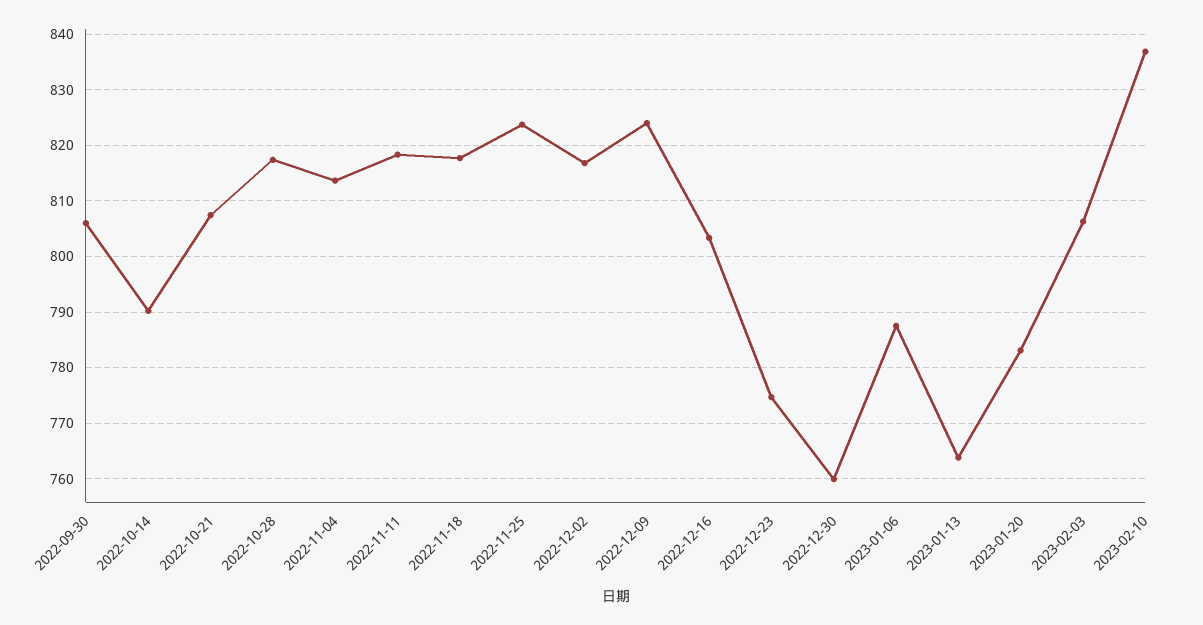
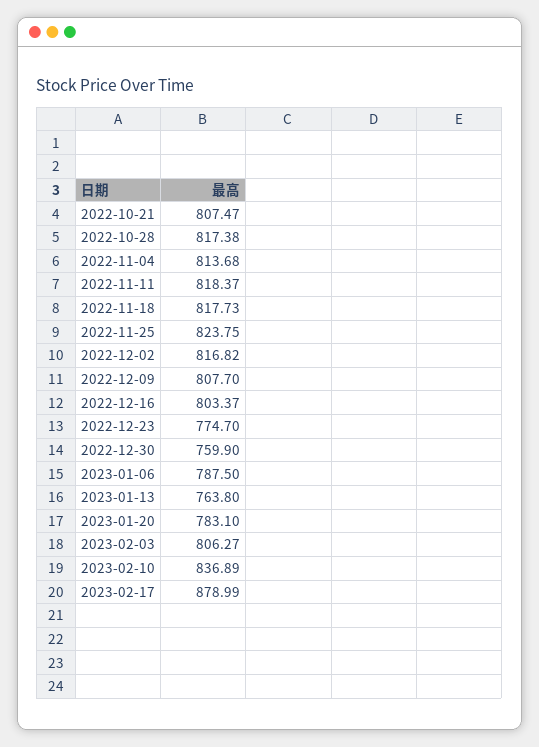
2022-09-30: 806 -> none
2022-10-14: 790 -> none
2022-12-09: 824 -> 807.7
2023-02-17: none -> 878.99

